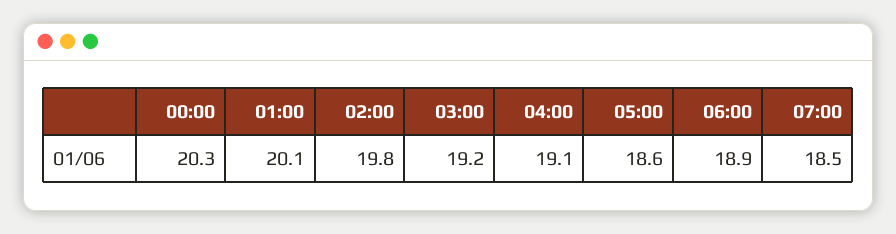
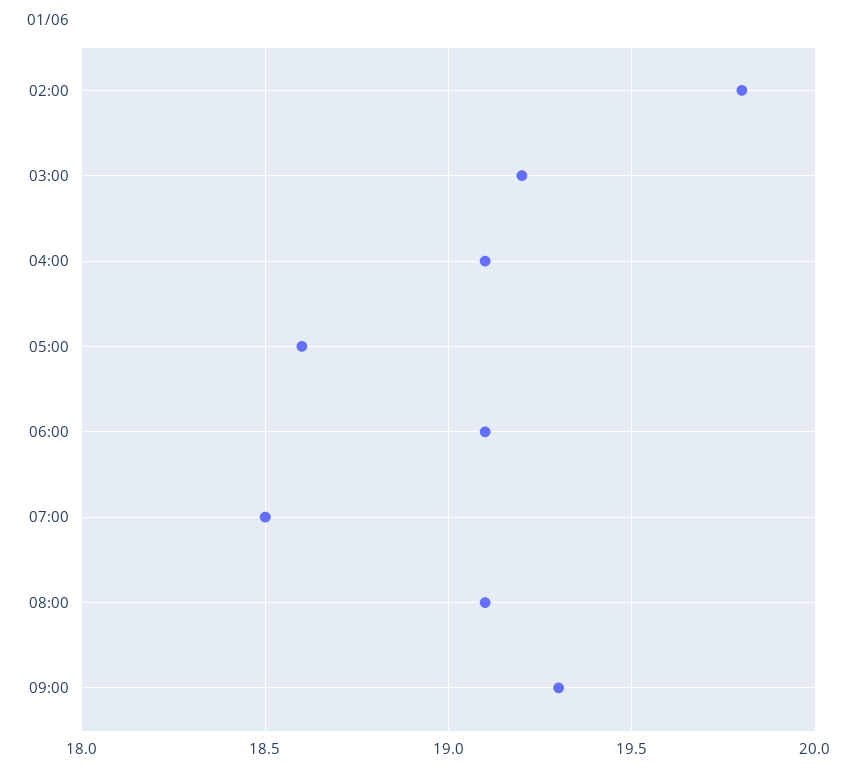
00:00: 20.3 -> none
01:00: 20.1 -> none
06:00: 18.9 -> 19.1
08:00: none -> 19.1
09:00: none -> 19.3

